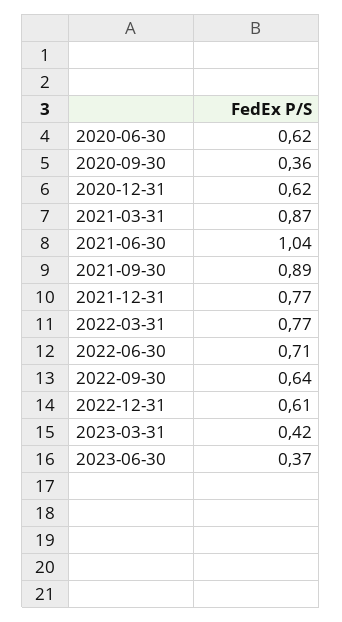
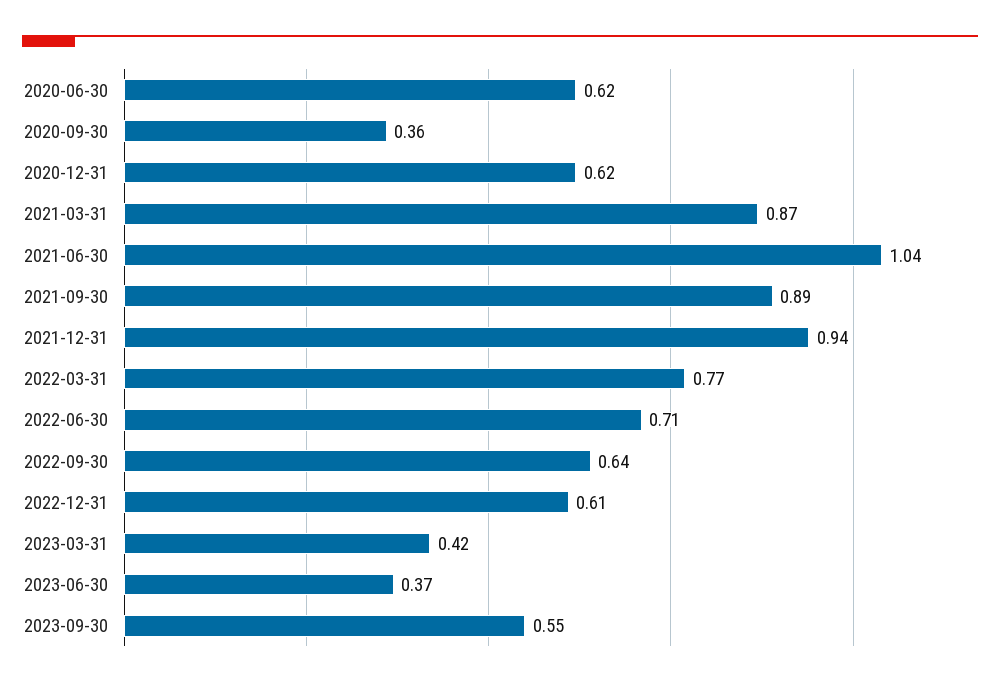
2021-12-31: 0.77 -> 0.94
2023-09-30: none -> 0.55

